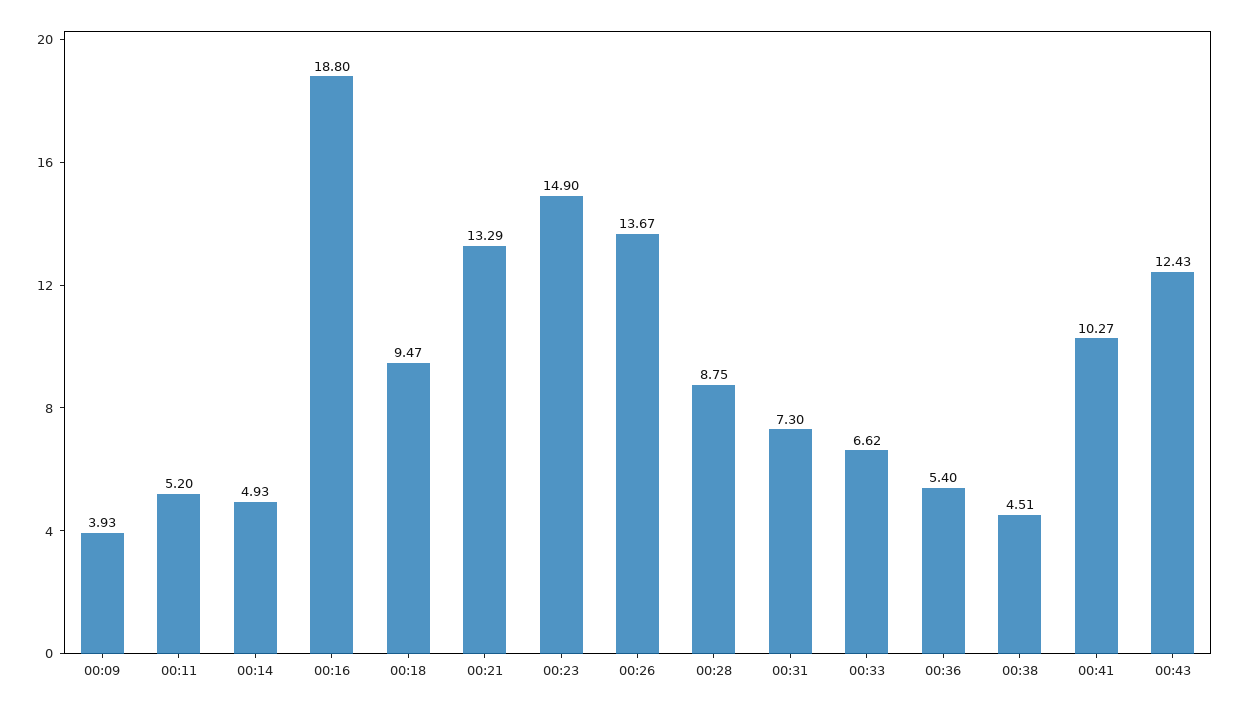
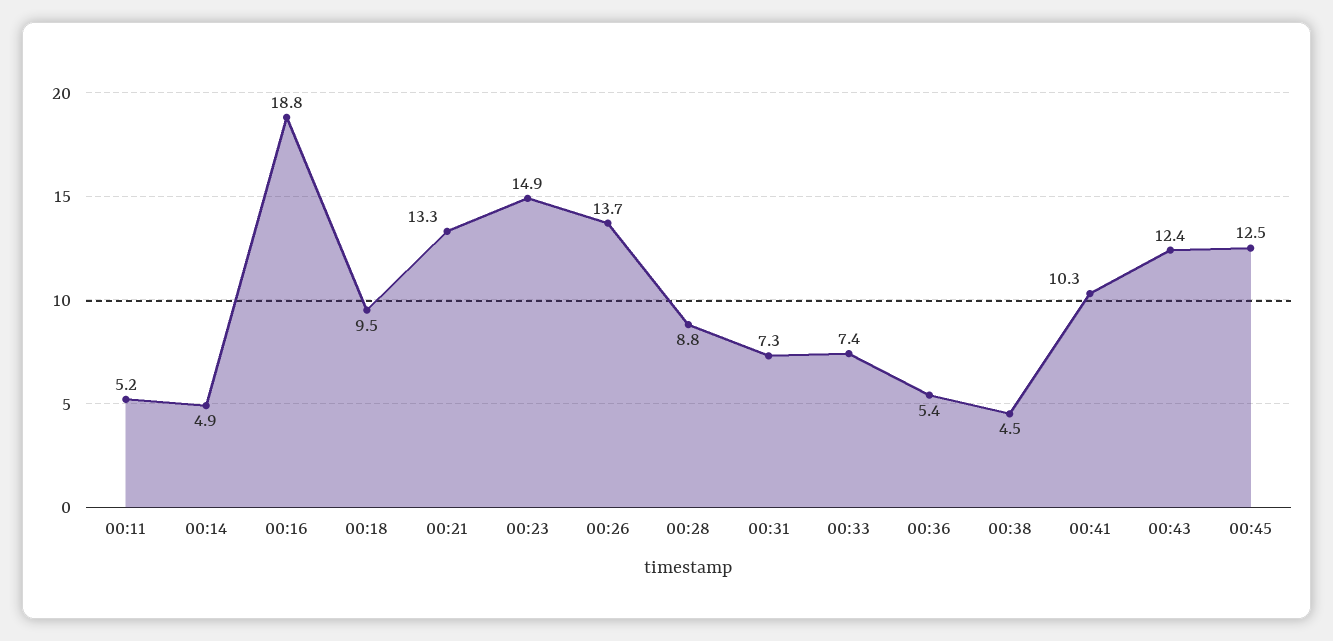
00:09: 3.93 -> none
00:33: 6.62 -> 7.4
00:45: none -> 12.5

